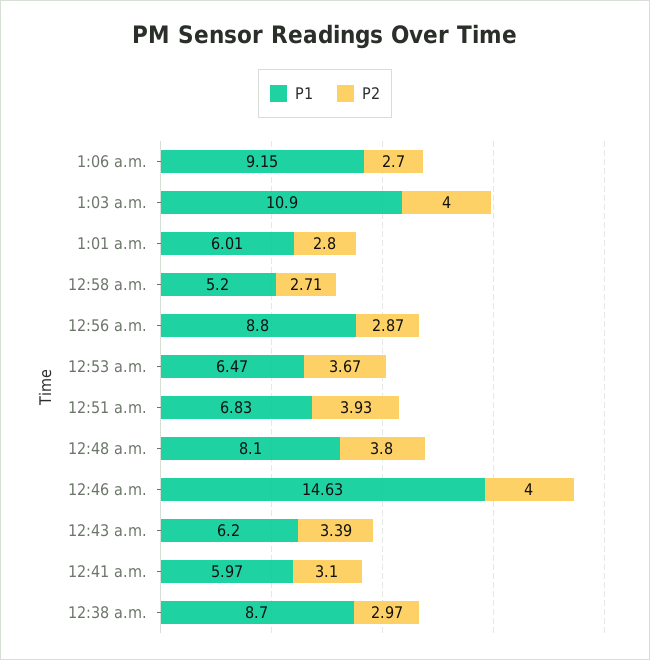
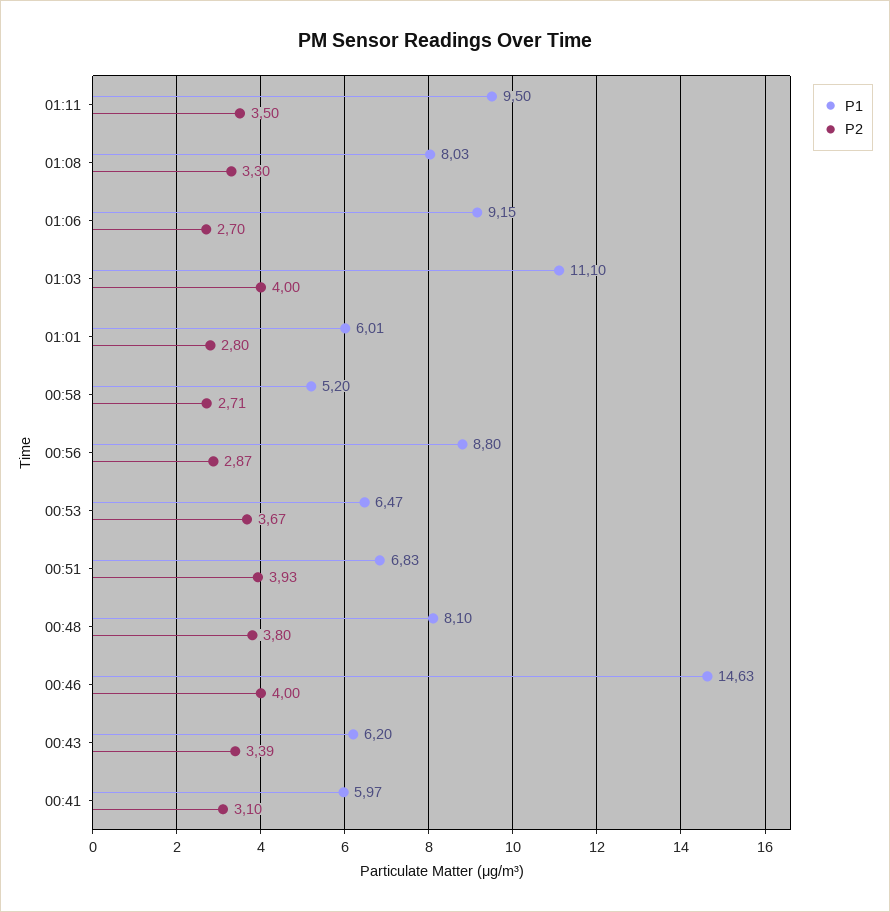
P1, 1:03 a.m.: 10.9 -> 11.1
P1, 12:38 a.m.: 8.7 -> none
P2, 12:38 a.m.: 2.97 -> none
P1, 01:11: none -> 9.5
P2, 01:11: none -> 3.5
P1, 01:08: none -> 8.03
P2, 01:08: none -> 3.3

